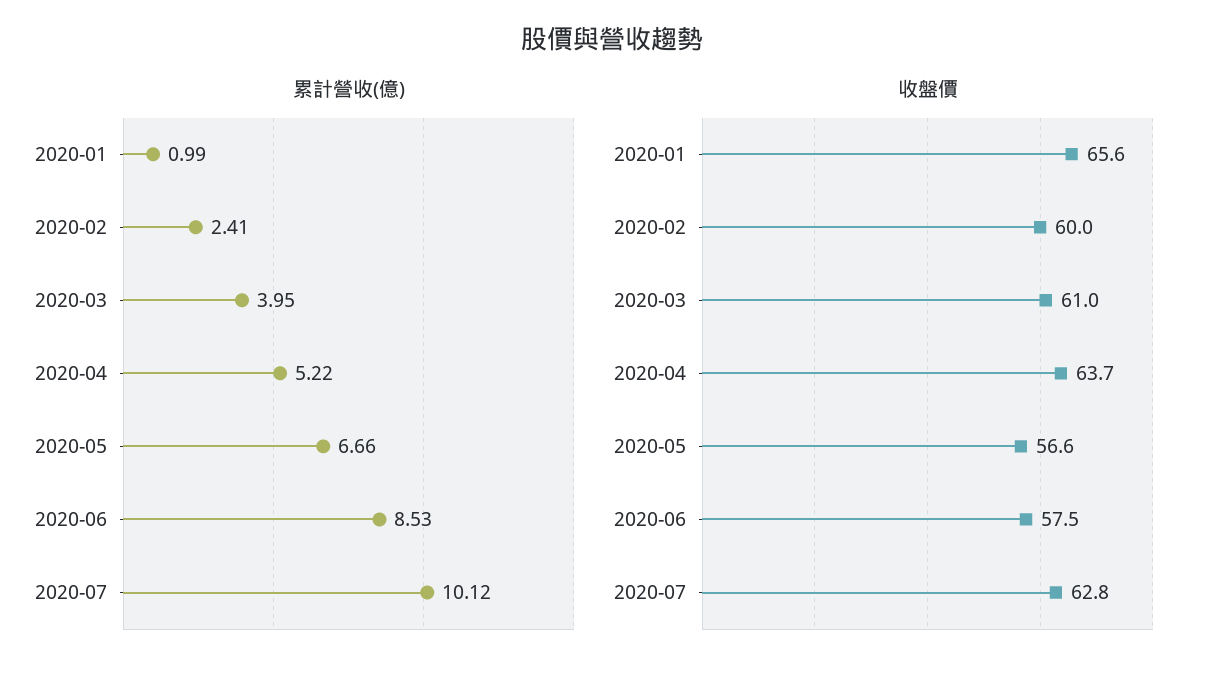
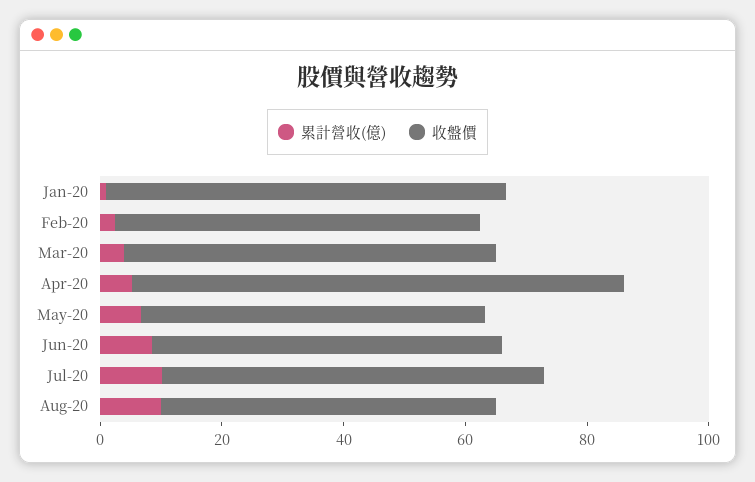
收盤價, 2020-04: 63.7 -> 80
累計營收(億), Aug-20: none -> 10
收盤價, Aug-20: none -> 55

